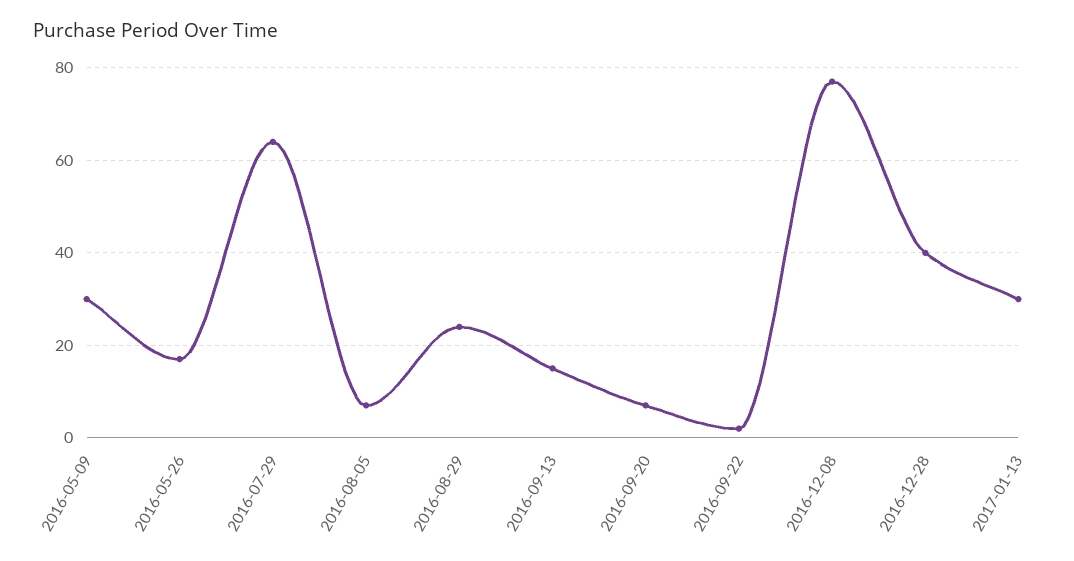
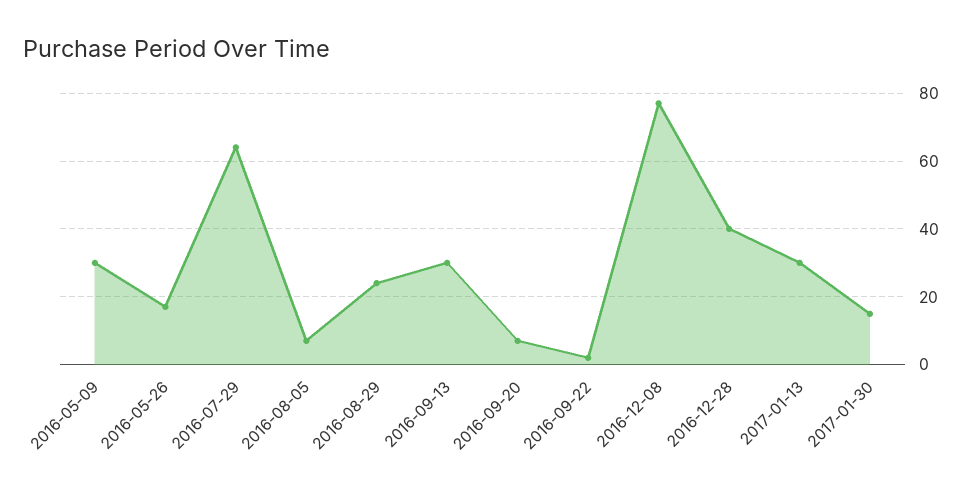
2016-09-13: 15 -> 30
2017-01-30: none -> 15

